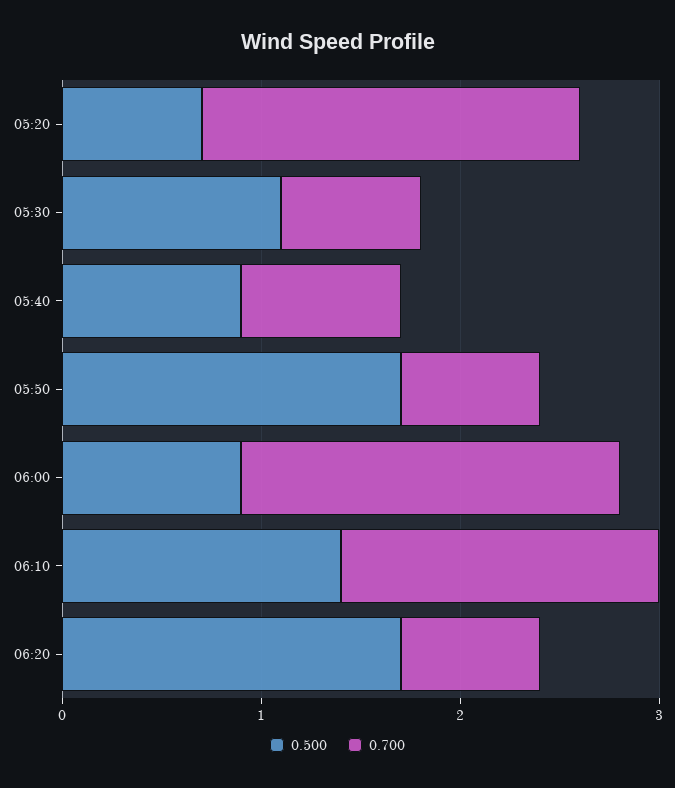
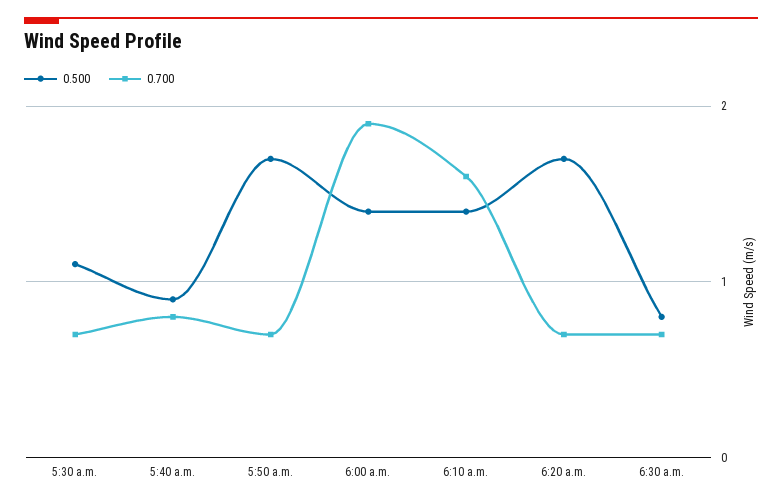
0.500, 05:20: 0.7 -> none
0.700, 05:20: 1.9 -> none
0.500, 06:00: 0.9 -> 1.4
0.500, 6:30 a.m.: none -> 0.8
0.700, 6:30 a.m.: none -> 0.7

